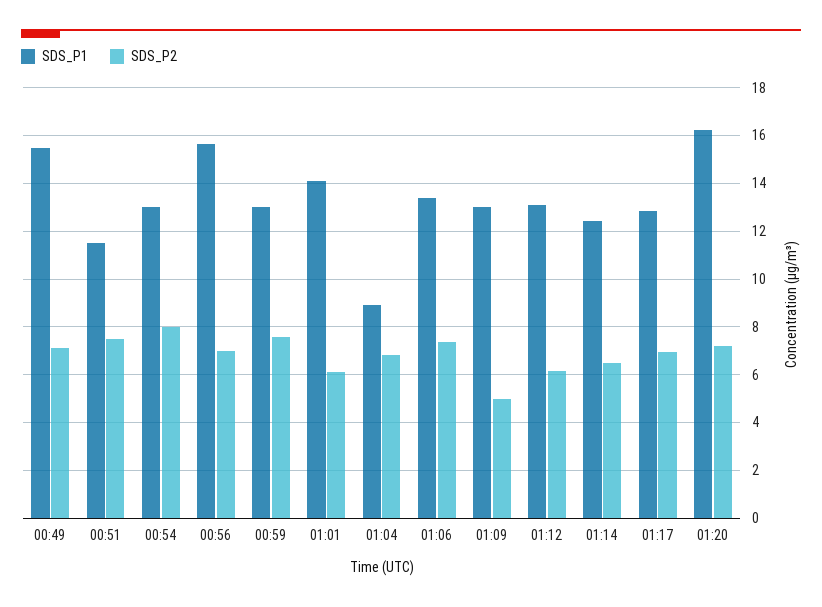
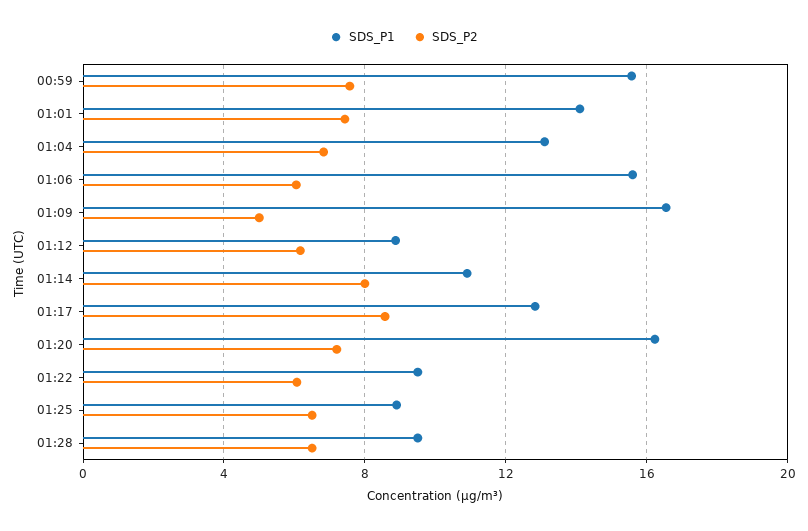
SDS_P1, 00:49: 15.5 -> none
SDS_P2, 00:49: 7 -> none
SDS_P1, 00:51: 11.5 -> none
SDS_P2, 00:51: 7.5 -> none
SDS_P1, 00:54: 13 -> none
SDS_P2, 00:54: 8 -> none
SDS_P1, 00:56: 15.5 -> none
SDS_P2, 00:56: 7 -> none
SDS_P1, 00:59: 13 -> 15.5
SDS_P2, 01:01: 6 -> 7.5
SDS_P1, 01:04: 9 -> 13
SDS_P1, 01:06: 13.5 -> 15.5
SDS_P2, 01:06: 7.5 -> 6
SDS_P1, 01:09: 13 -> 16.5
SDS_P1, 01:12: 13 -> 9
SDS_P1, 01:14: 12.5 -> 11
SDS_P2, 01:14: 6.5 -> 8
SDS_P2, 01:17: 7 -> 8.5
SDS_P1, 01:22: none -> 9.5
SDS_P2, 01:22: none -> 6
SDS_P1, 01:25: none -> 9
SDS_P2, 01:25: none -> 6.5
SDS_P1, 01:28: none -> 9.5
SDS_P2, 01:28: none -> 6.5

